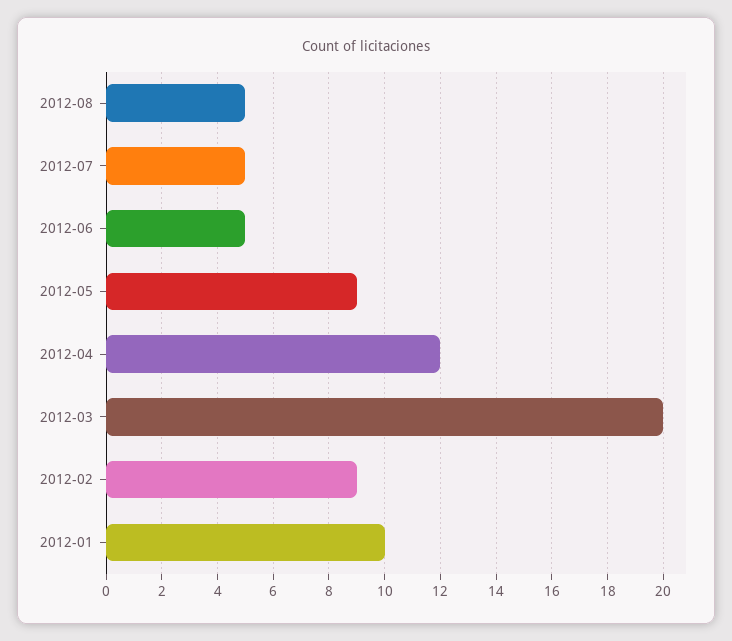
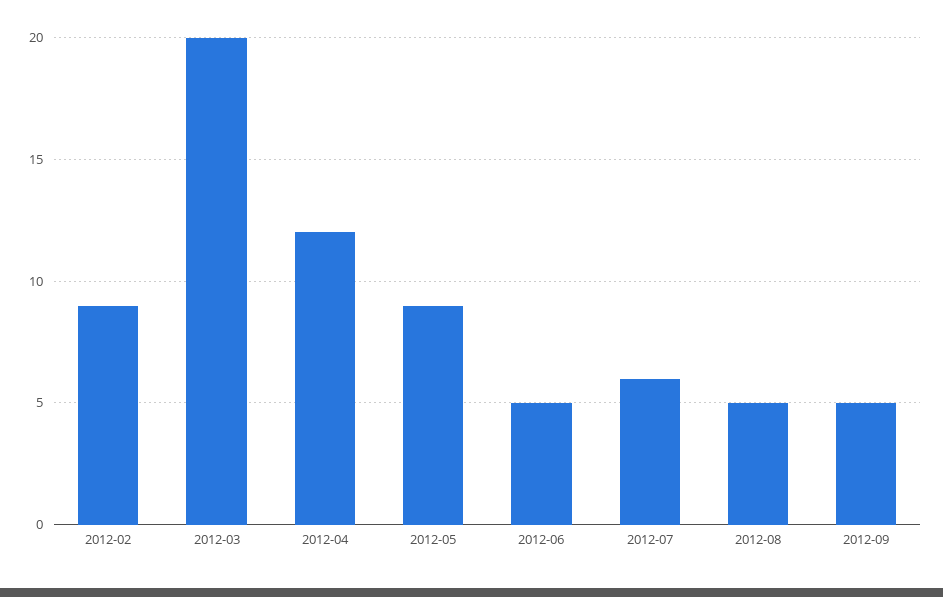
2012-07: 5 -> 6
2012-01: 10 -> none
2012-09: none -> 5

